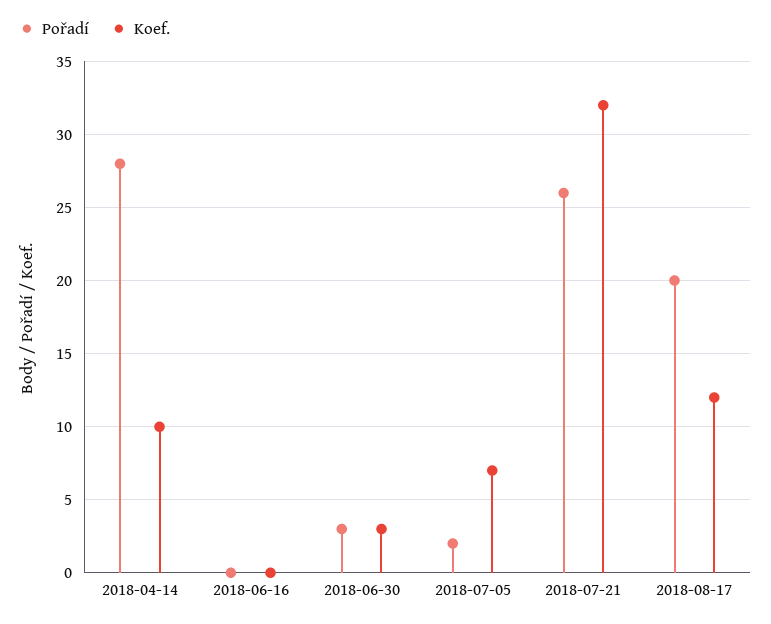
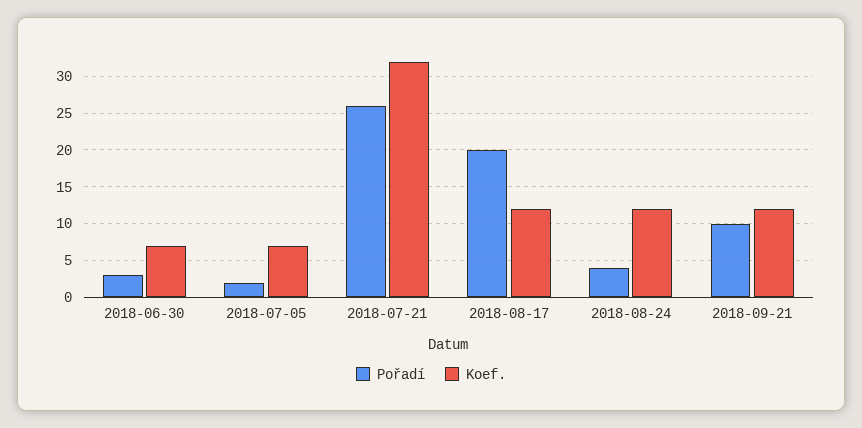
Pořadí, 2018-04-14: 28 -> none
Koef., 2018-04-14: 10 -> none
Pořadí, 2018-06-16: 0 -> none
Koef., 2018-06-16: 0 -> none
Koef., 2018-06-30: 3 -> 7
Pořadí, 2018-08-24: none -> 4
Koef., 2018-08-24: none -> 12
Pořadí, 2018-09-21: none -> 10
Koef., 2018-09-21: none -> 12

